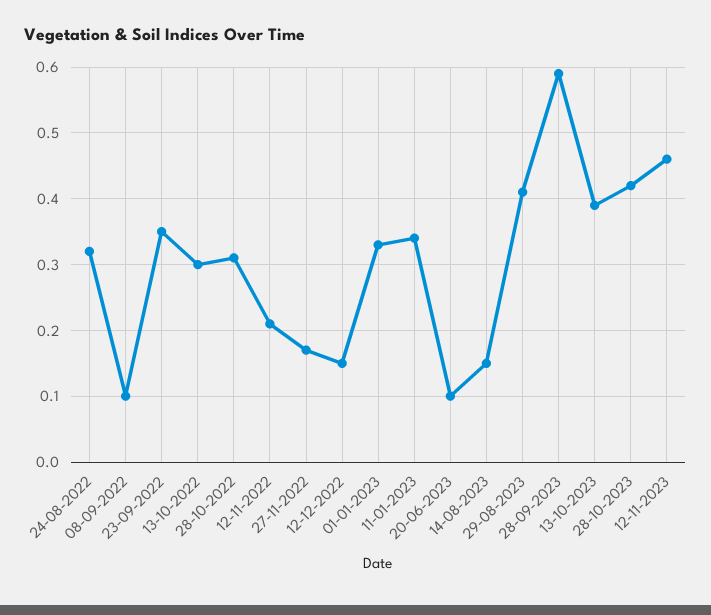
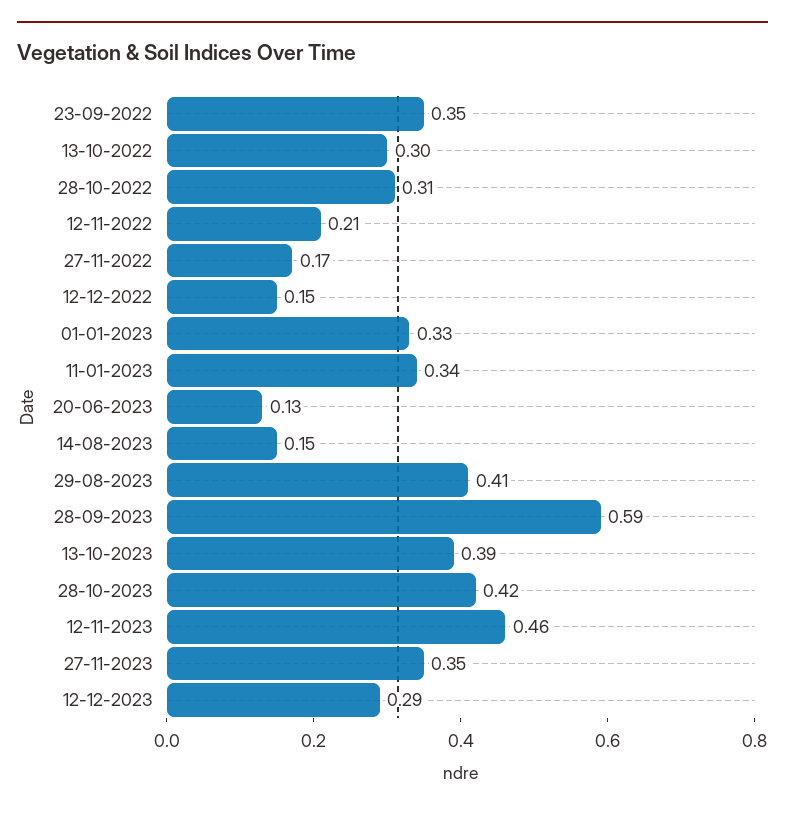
24-08-2022: 0.32 -> none
08-09-2022: 0.1 -> none
20-06-2023: 0.1 -> 0.13
27-11-2023: none -> 0.35
12-12-2023: none -> 0.29

